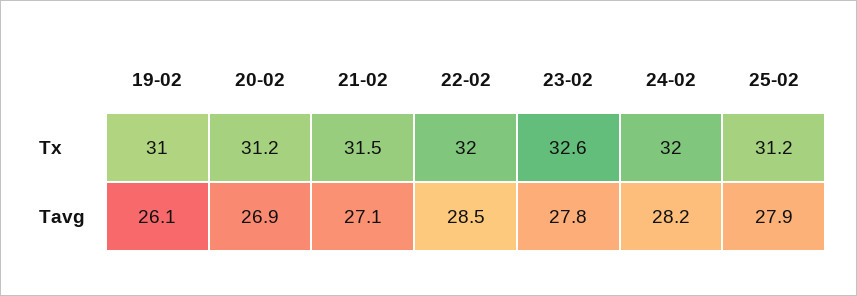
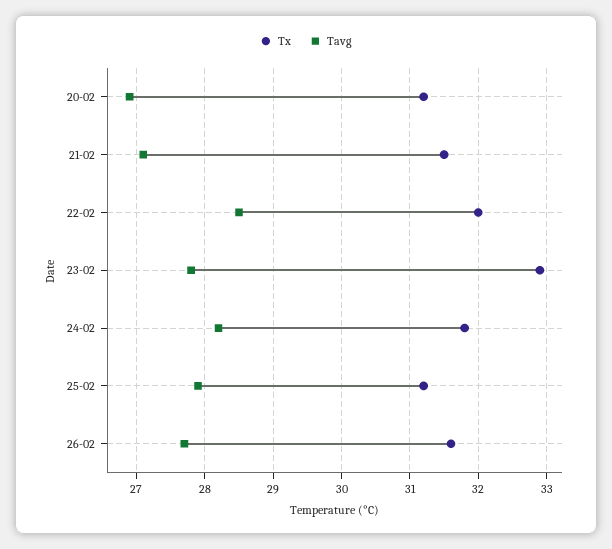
Tx, 19-02: 31 -> none
Tx, 23-02: 32.6 -> 32.9
Tx, 24-02: 32 -> 31.8
Tavg, 19-02: 26.1 -> none
Tx, 26-02: none -> 31.6
Tavg, 26-02: none -> 27.7

